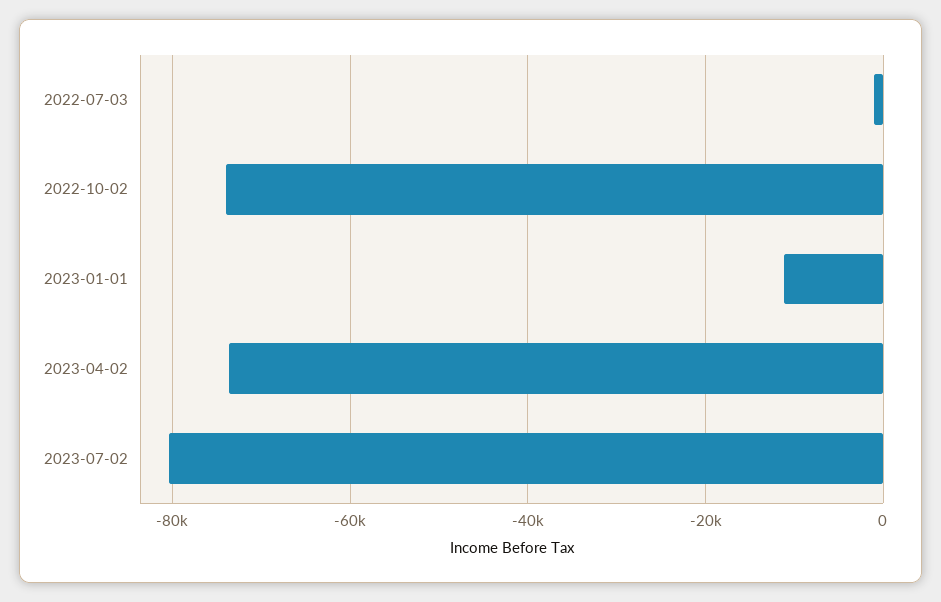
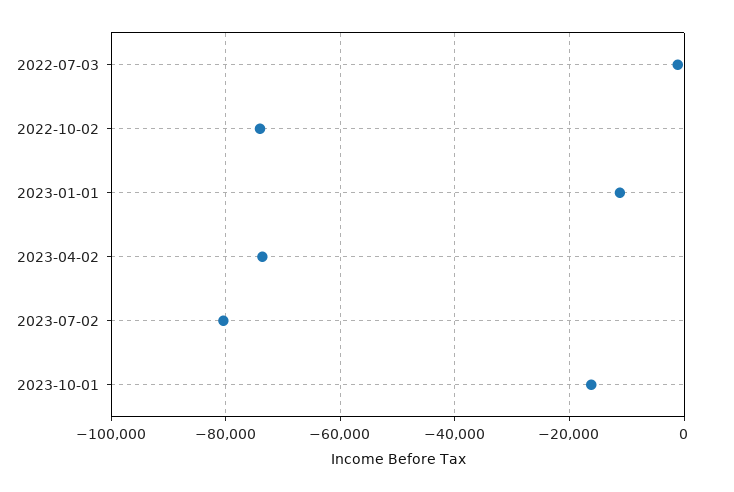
2023-10-01: none -> -16000

